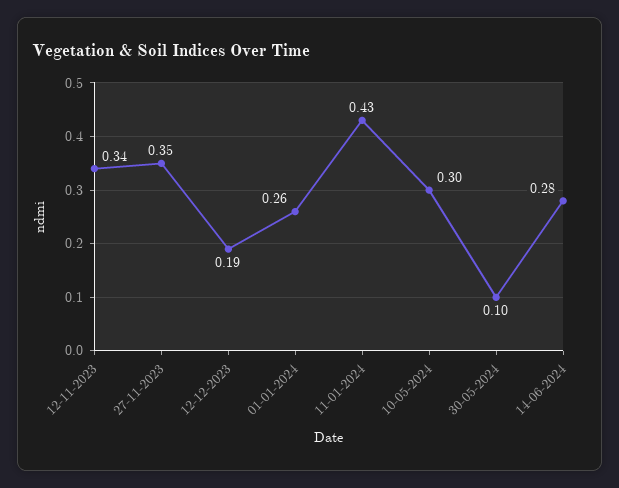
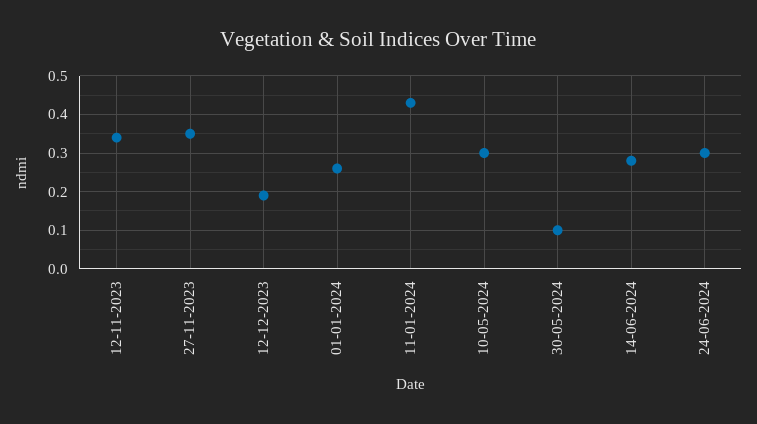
24-06-2024: none -> 0.3

